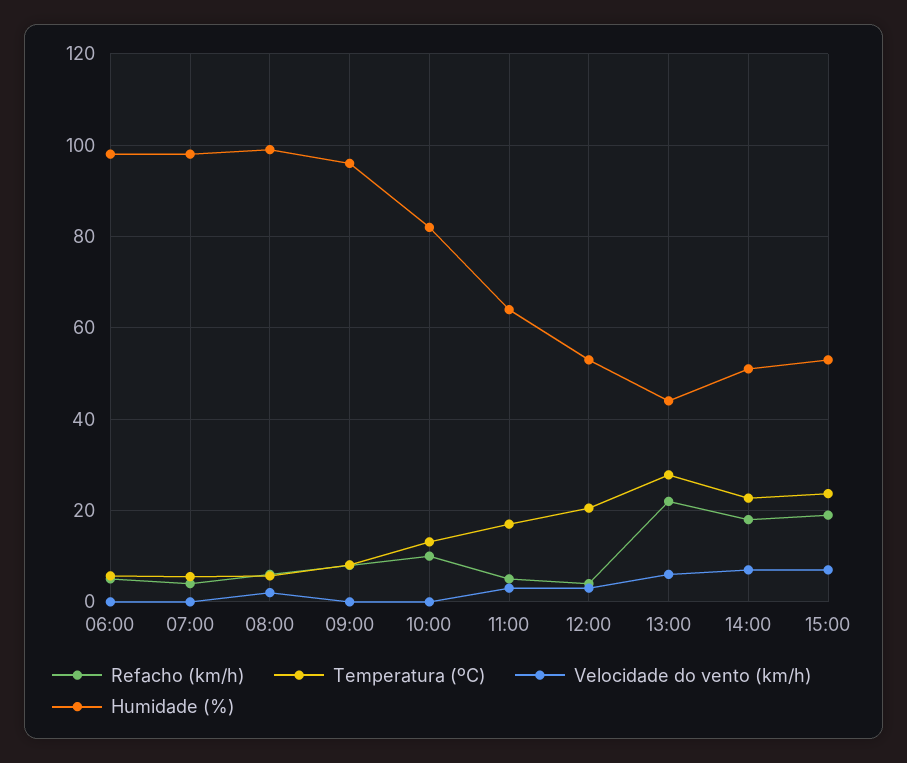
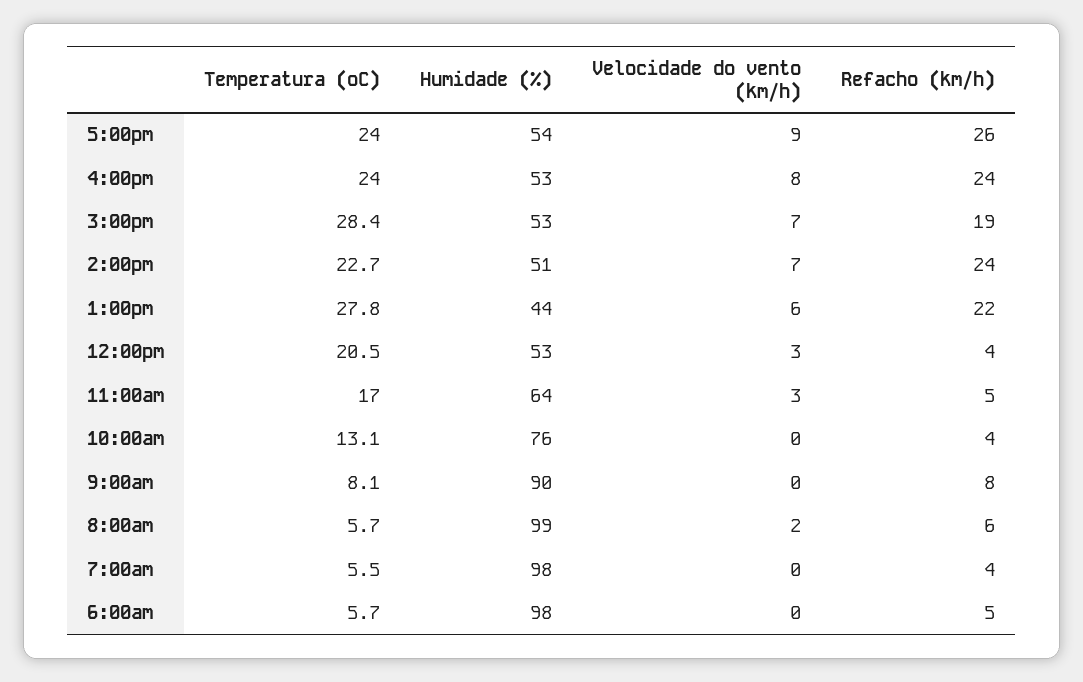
Humidade (%), 09:00: 96 -> 90
Refacho (km/h), 10:00: 10 -> 4
Humidade (%), 10:00: 82 -> 76
Refacho (km/h), 14:00: 18 -> 24
Temperatura (ºC), 15:00: 24 -> 28.4
Temperatura (ºC), 5:00pm: none -> 24
Humidade (%), 5:00pm: none -> 54
Velocidade do vento (km/h), 5:00pm: none -> 9
Refacho (km/h), 5:00pm: none -> 26
Temperatura (ºC), 4:00pm: none -> 24
Humidade (%), 4:00pm: none -> 53
Velocidade do vento (km/h), 4:00pm: none -> 8
Refacho (km/h), 4:00pm: none -> 24

